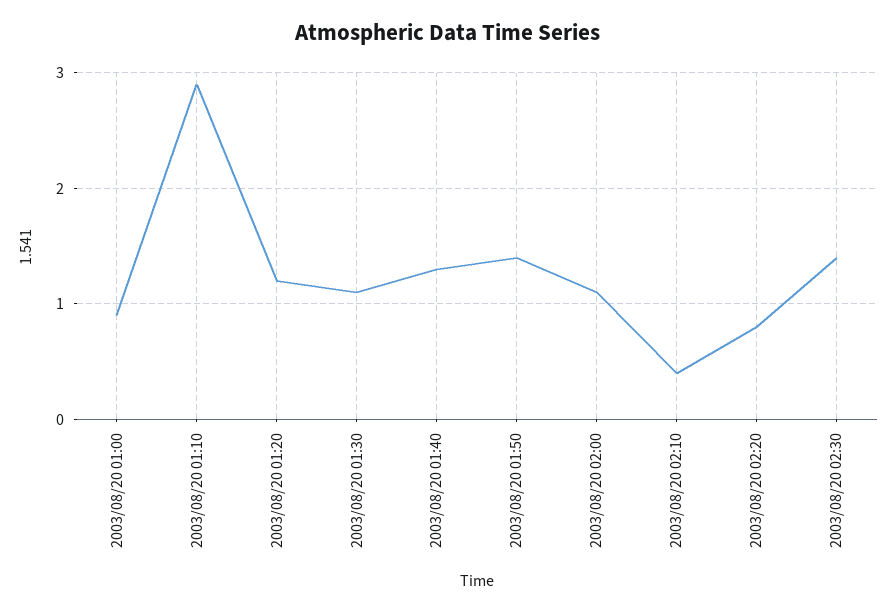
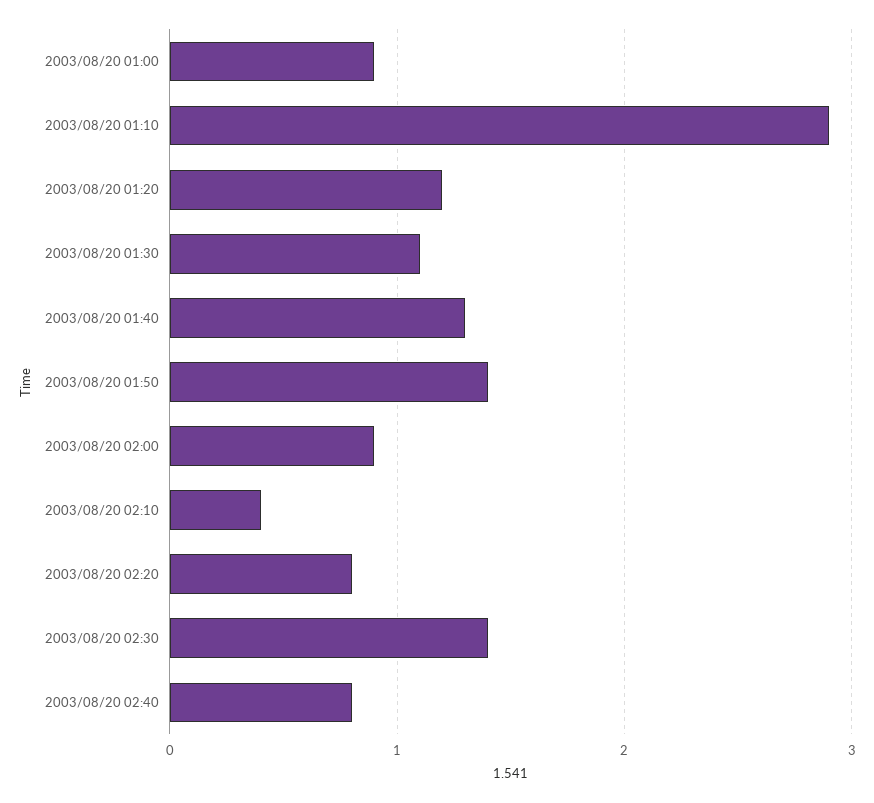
2003/08/20 02:00: 1.1 -> 0.9
2003/08/20 02:40: none -> 0.8

